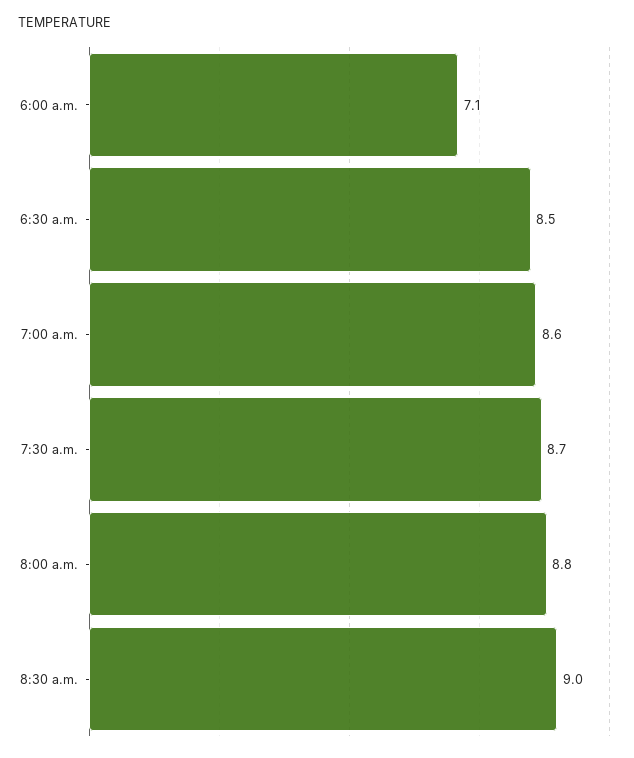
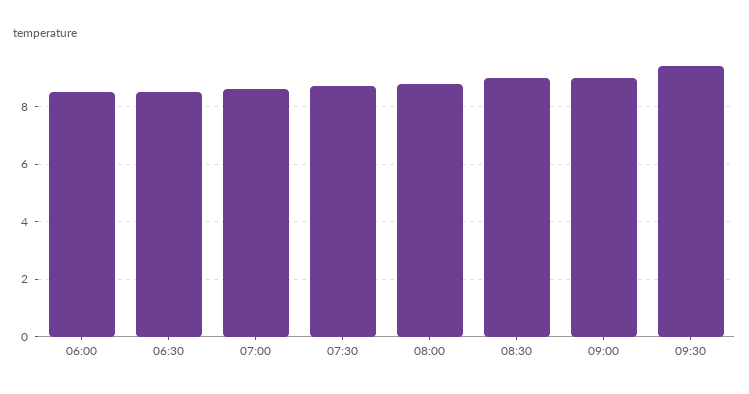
6:00 a.m.: 7.1 -> 8.5
09:00: none -> 9
09:30: none -> 9.5

